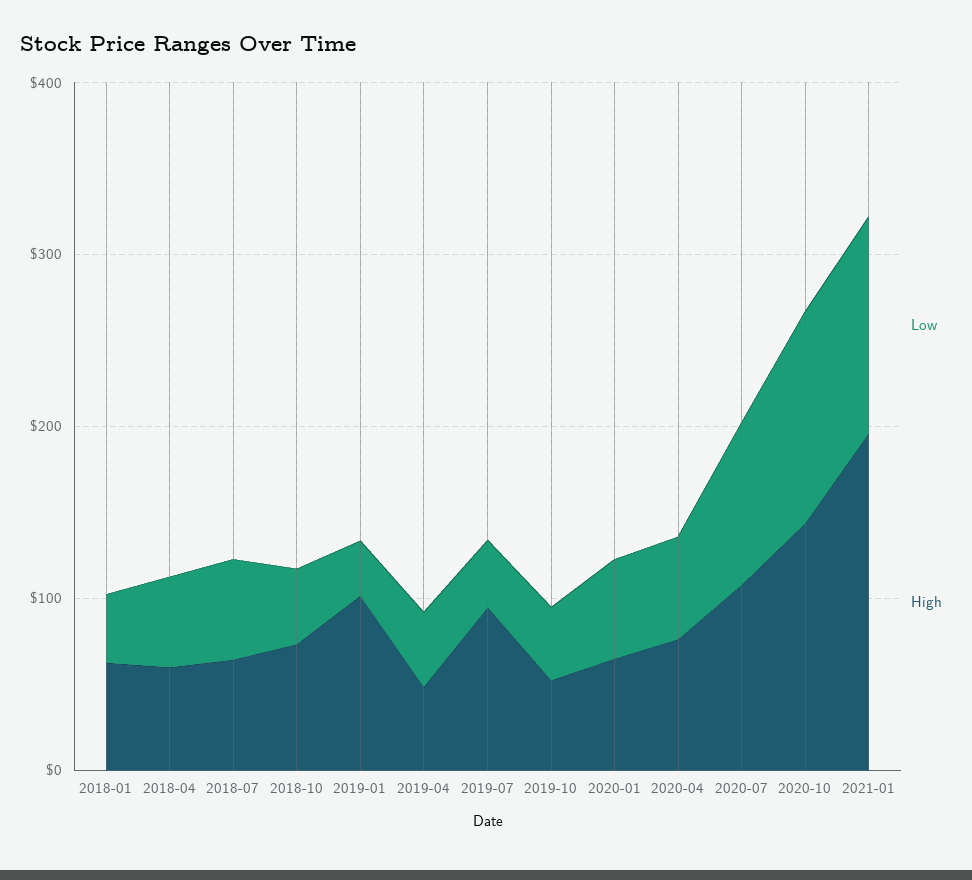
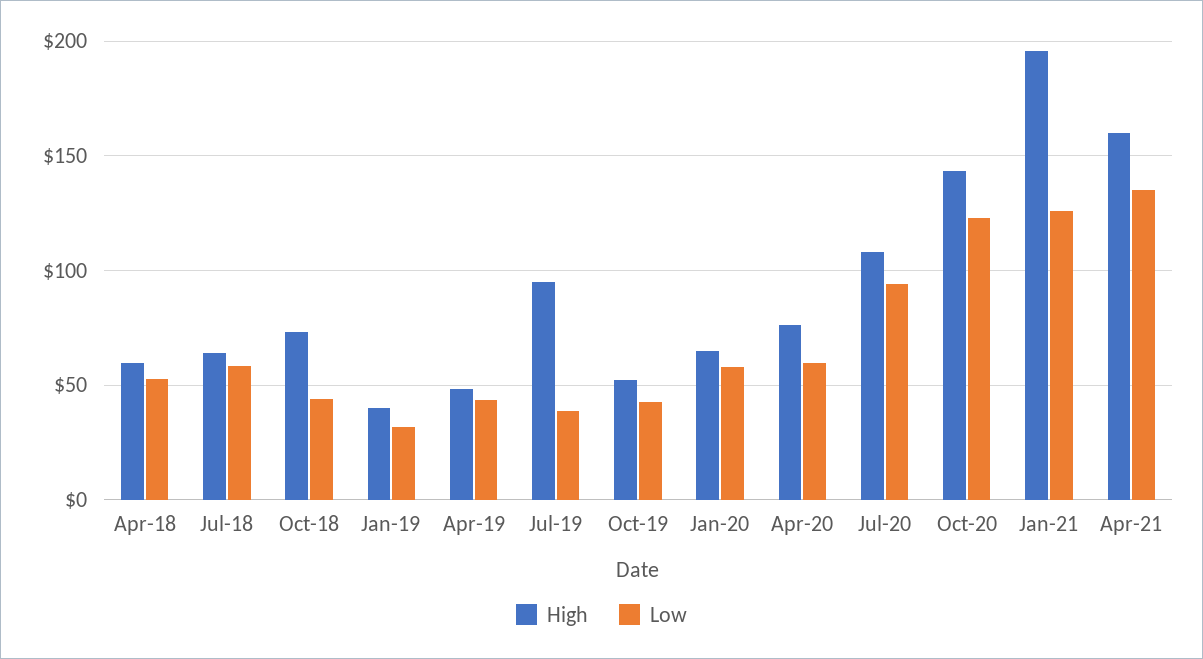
Low, 2018-01: 40 -> none
High, 2018-01: 60 -> none
High, 2019-01: 100 -> 40
High, Apr-21: none -> 160
Low, Apr-21: none -> 135

